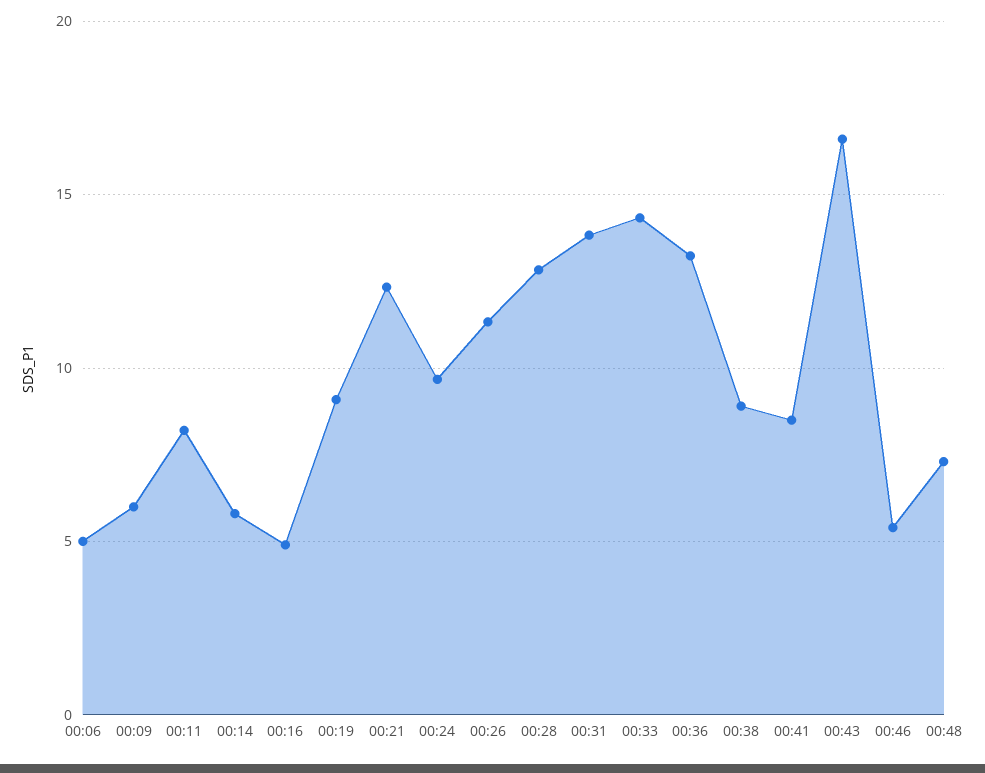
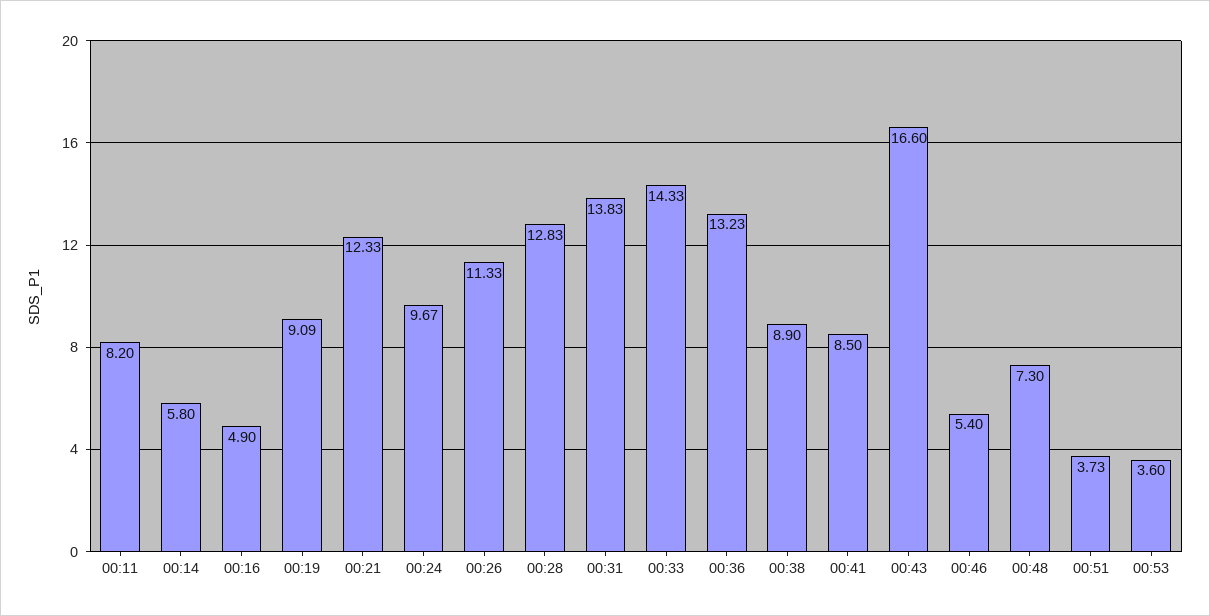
00:06: 5 -> none
00:09: 6 -> none
00:51: none -> 3.73
00:53: none -> 3.6

